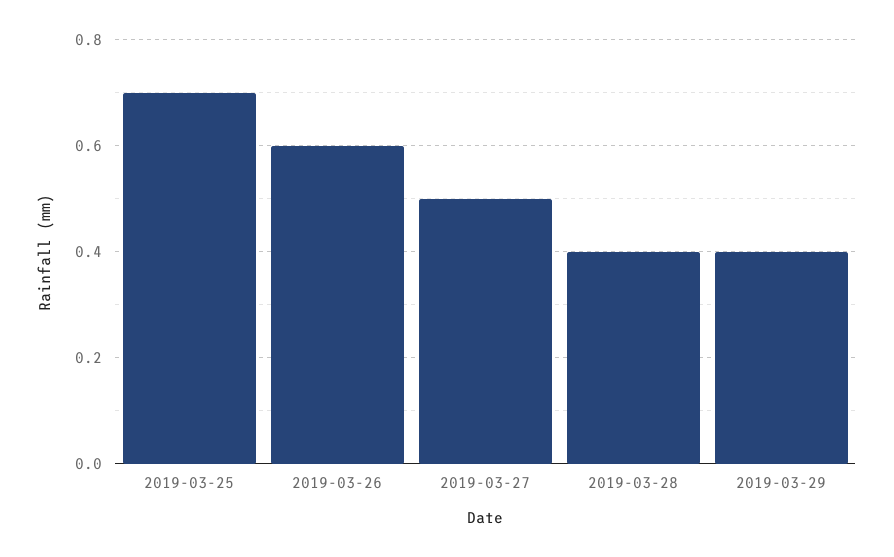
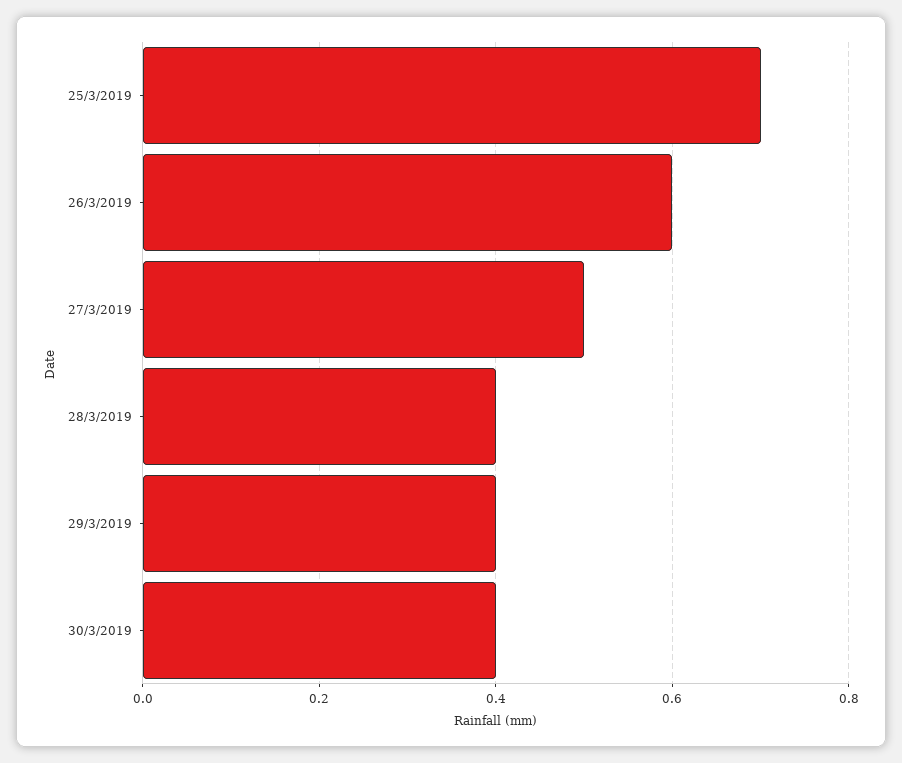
30/3/2019: none -> 0.4

